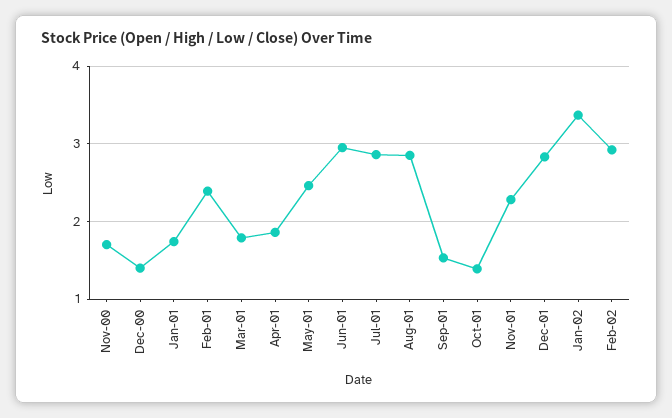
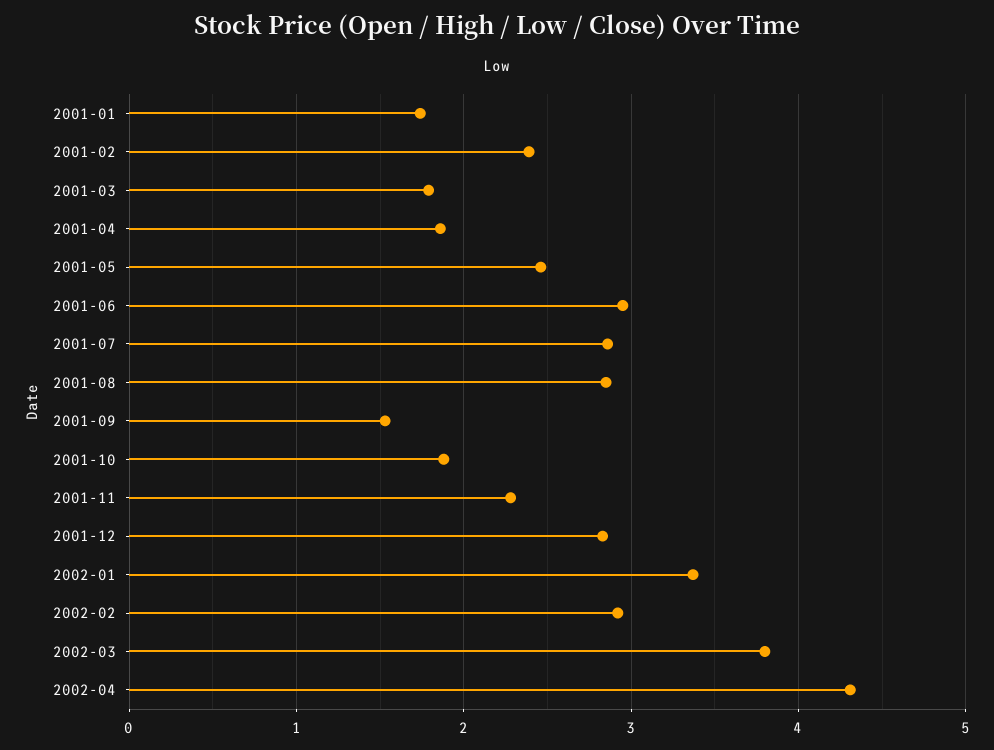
Nov-00: 1.7 -> none
Dec-00: 1.4 -> none
Oct-01: 1.4 -> 1.9
2002-03: none -> 3.8
2002-04: none -> 4.3

